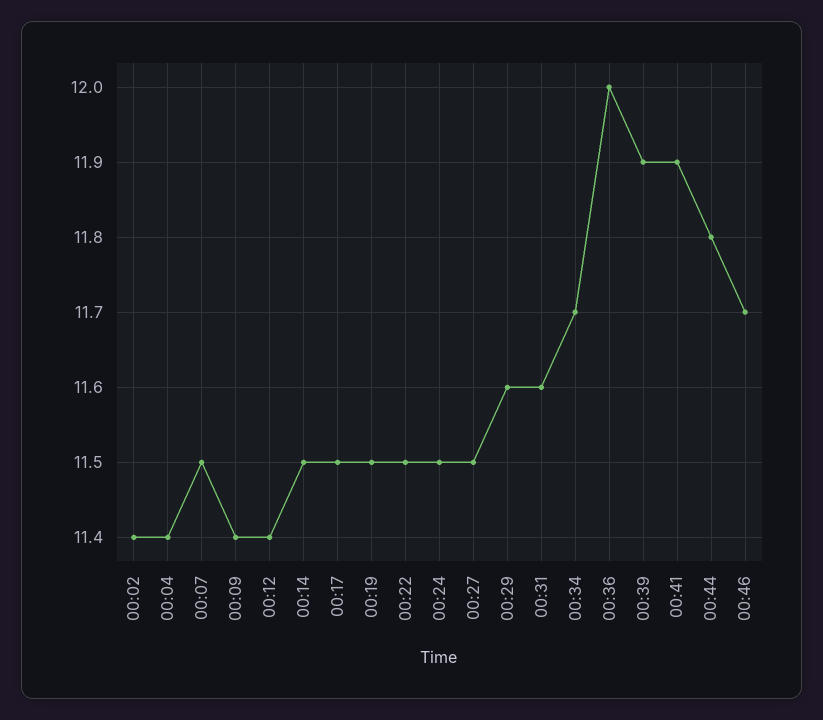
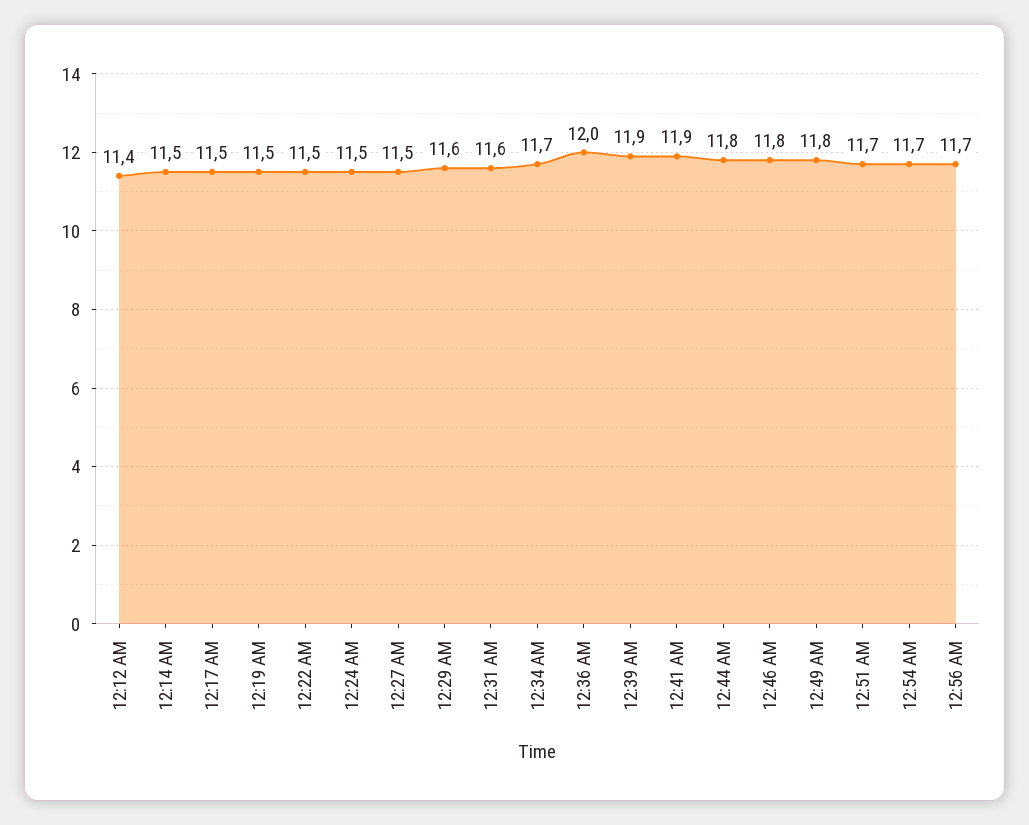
00:02: 11.4 -> none
00:04: 11.4 -> none
00:07: 11.5 -> none
00:09: 11.4 -> none
00:46: 11.7 -> 11.8
12:49 AM: none -> 11.8
12:51 AM: none -> 11.7
12:54 AM: none -> 11.7
12:56 AM: none -> 11.7

